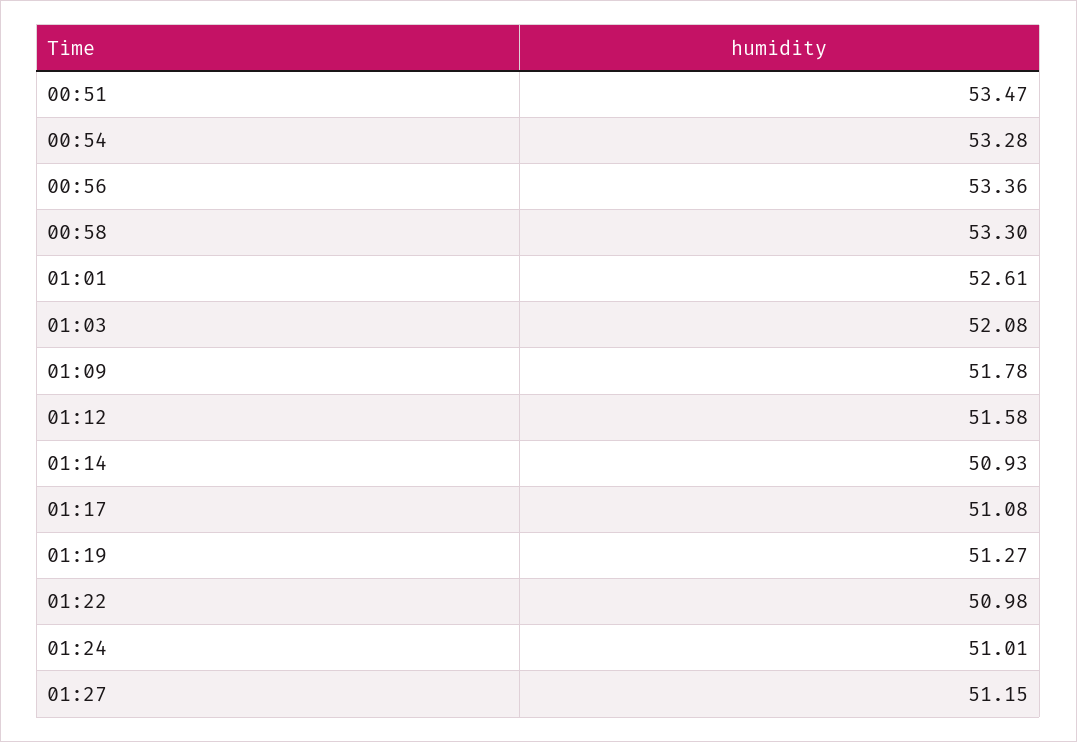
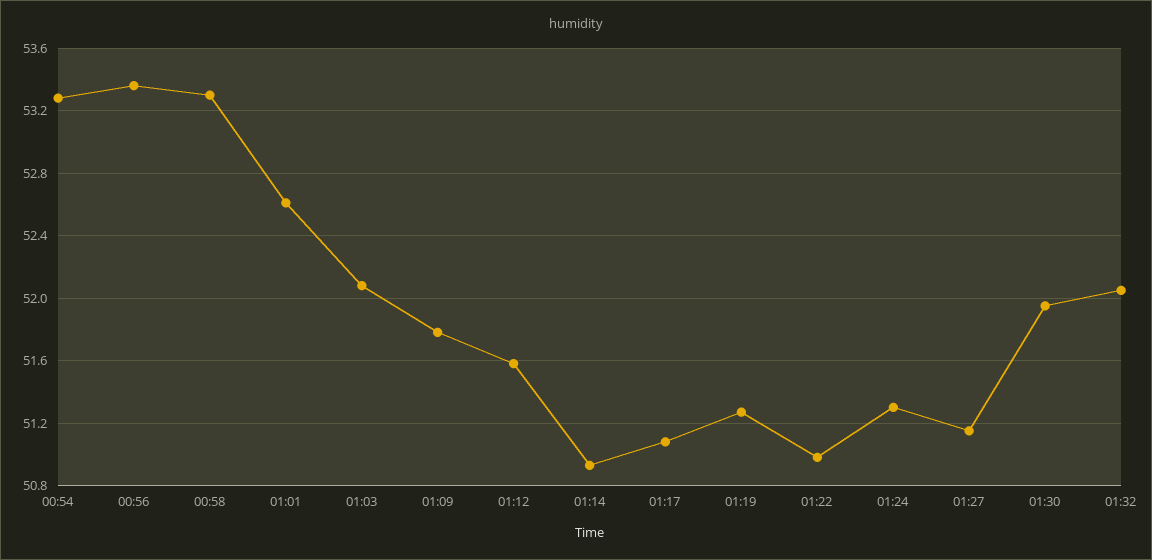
00:51: 53.47 -> none
01:24: 51.01 -> 51.3
01:30: none -> 51.95
01:32: none -> 52.05

